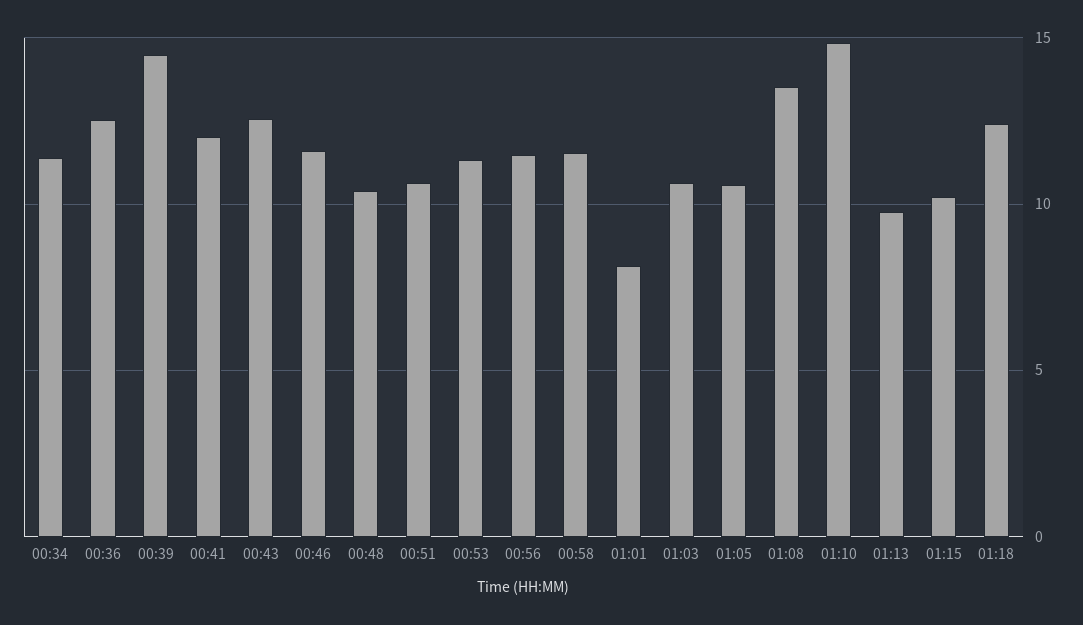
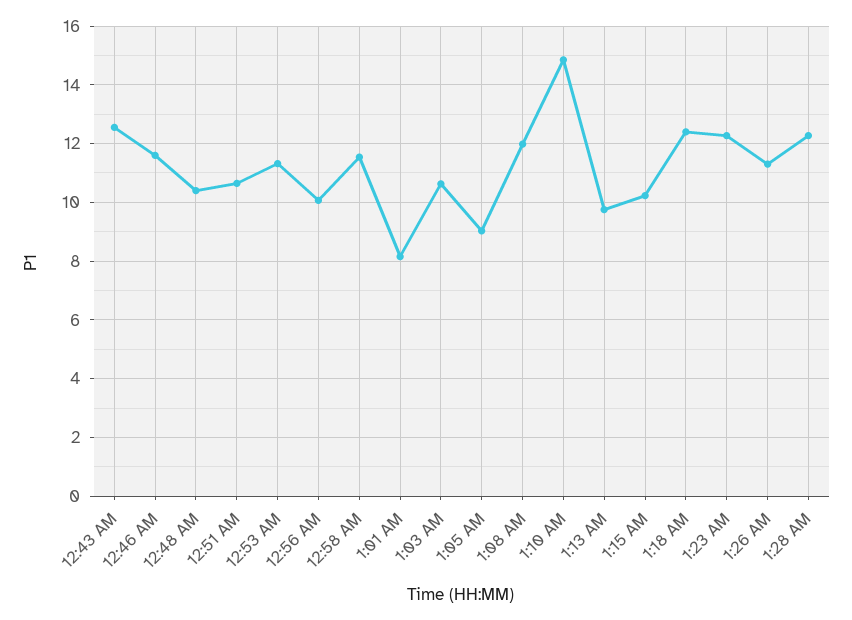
00:34: 11.5 -> none
00:36: 12.5 -> none
00:39: 14.5 -> none
00:41: 12 -> none
00:56: 11.5 -> 10
01:05: 10.5 -> 9
01:08: 13.5 -> 12
1:23 AM: none -> 12.25
1:26 AM: none -> 11.25
1:28 AM: none -> 12.25

